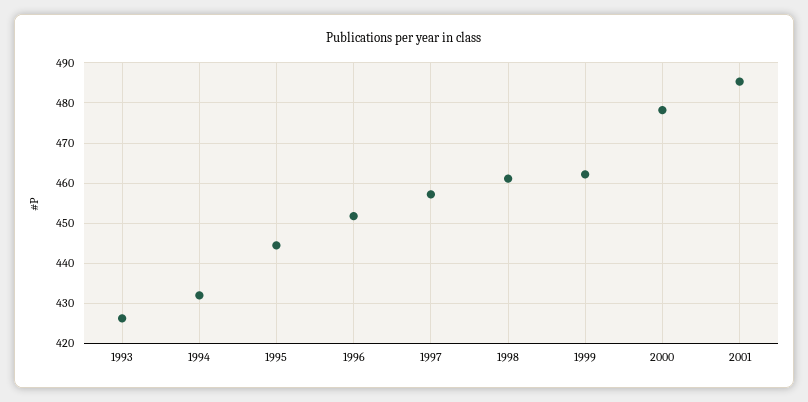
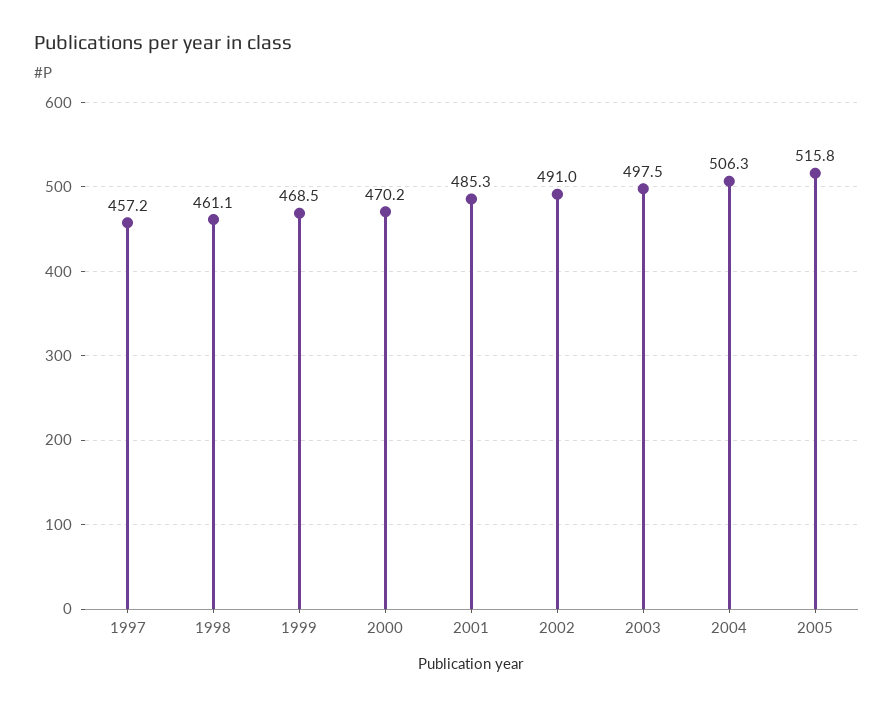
1993: 426 -> none
1994: 432 -> none
1995: 444 -> none
1996: 452 -> none
1999: 462 -> 468.5
2000: 478 -> 470.2
2002: none -> 491
2003: none -> 497.5
2004: none -> 506.3
2005: none -> 515.8

